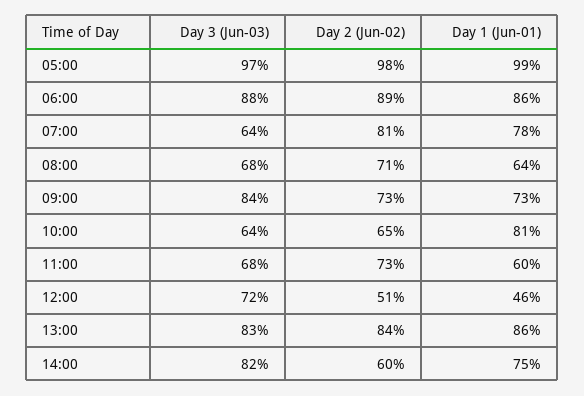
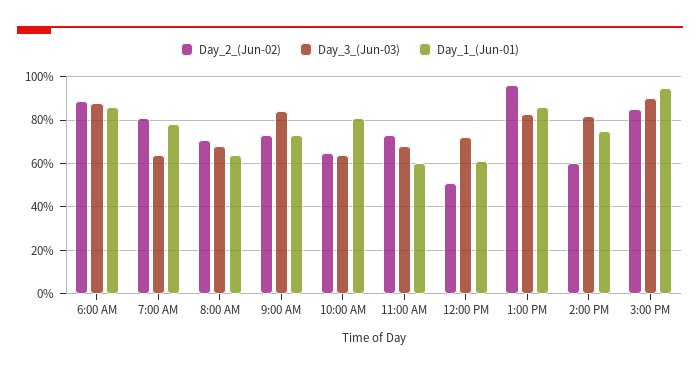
Day 3 (Jun-03), 05:00: 97 -> none
Day 2 (Jun-02), 05:00: 98 -> none
Day 1 (Jun-01), 05:00: 99 -> none
Day 1 (Jun-01), 12:00: 46 -> 60
Day 2 (Jun-02), 13:00: 84 -> 95
Day 2 (Jun-02), 3:00 PM: none -> 85
Day 3 (Jun-03), 3:00 PM: none -> 90
Day 1 (Jun-01), 3:00 PM: none -> 95

